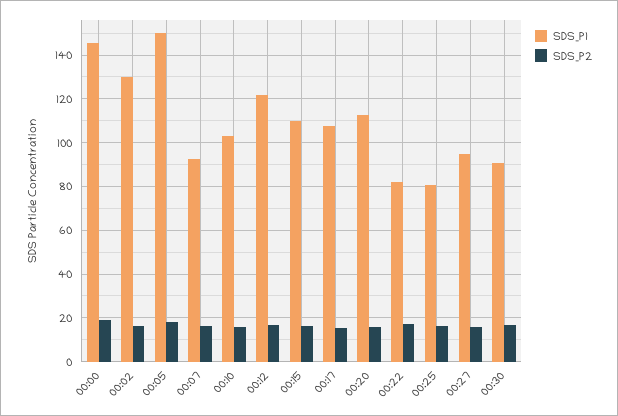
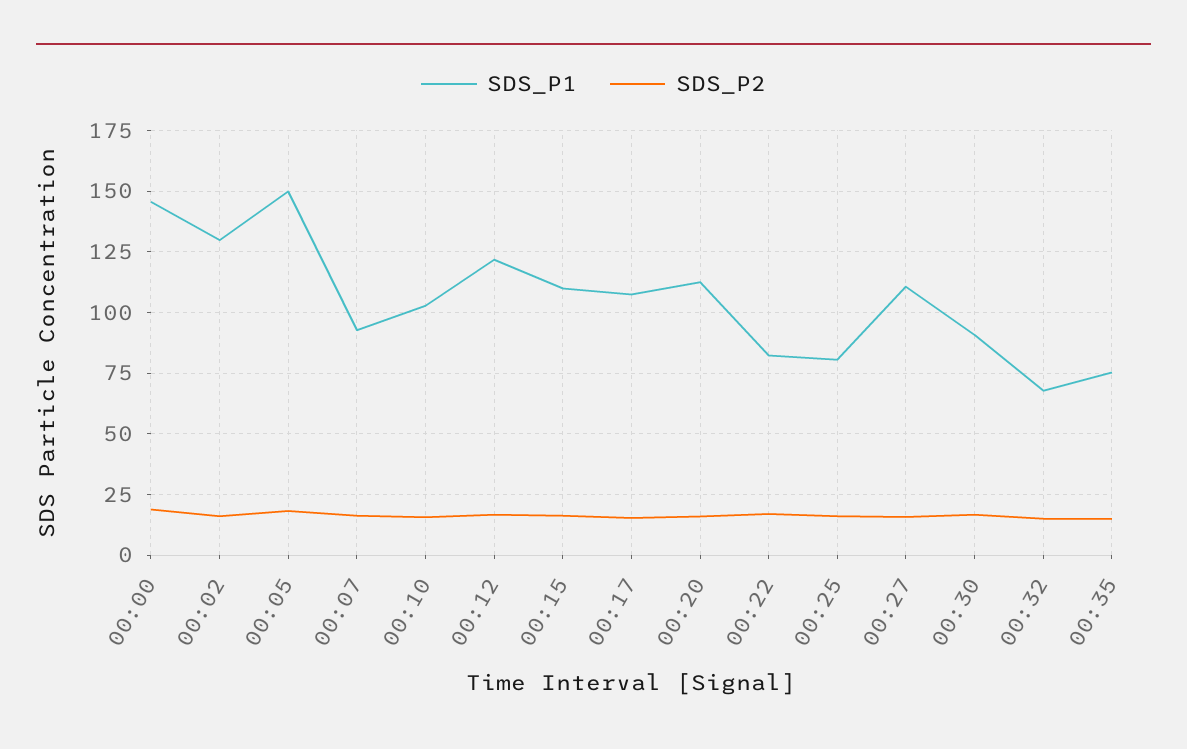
SDS_P1, 00:27: 95 -> 110
SDS_P1, 00:32: none -> 67.5
SDS_P2, 00:32: none -> 15
SDS_P1, 00:35: none -> 75
SDS_P2, 00:35: none -> 15

